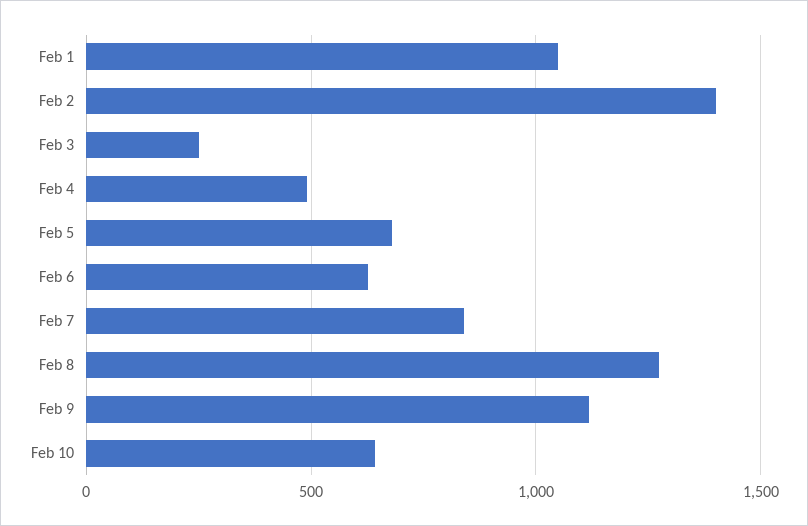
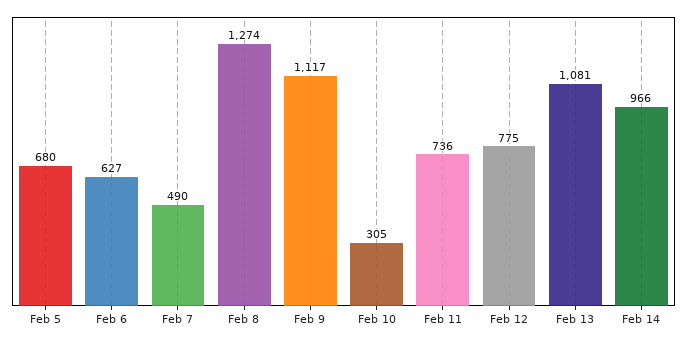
Feb 1: 1050 -> none
Feb 2: 1400 -> none
Feb 3: 250 -> none
Feb 4: 500 -> none
Feb 7: 850 -> 490
Feb 10: 650 -> 305
Feb 11: none -> 736
Feb 12: none -> 775
Feb 13: none -> 1081
Feb 14: none -> 966

